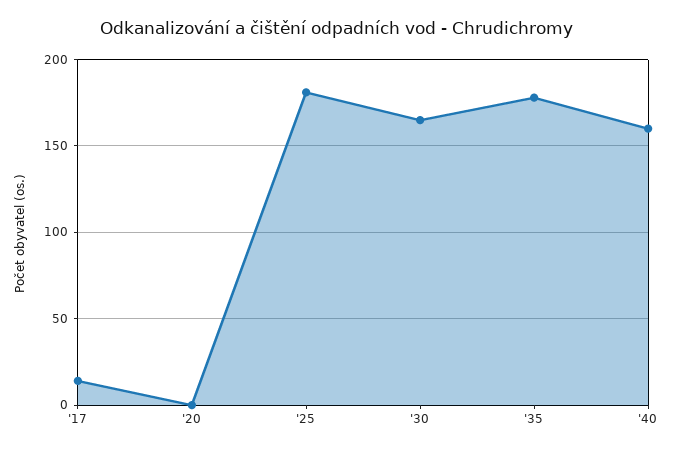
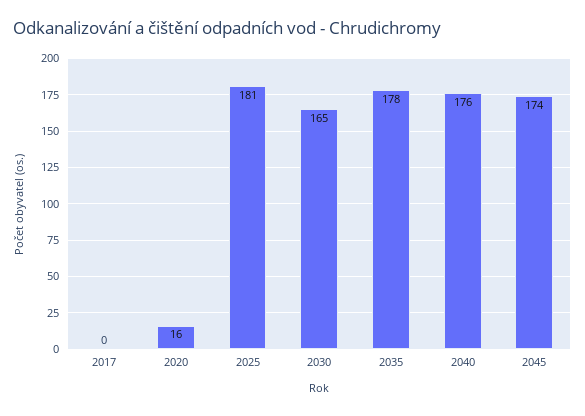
'17: 15 -> 0
'20: 0 -> 16
'40: 160 -> 176
2045: none -> 174

